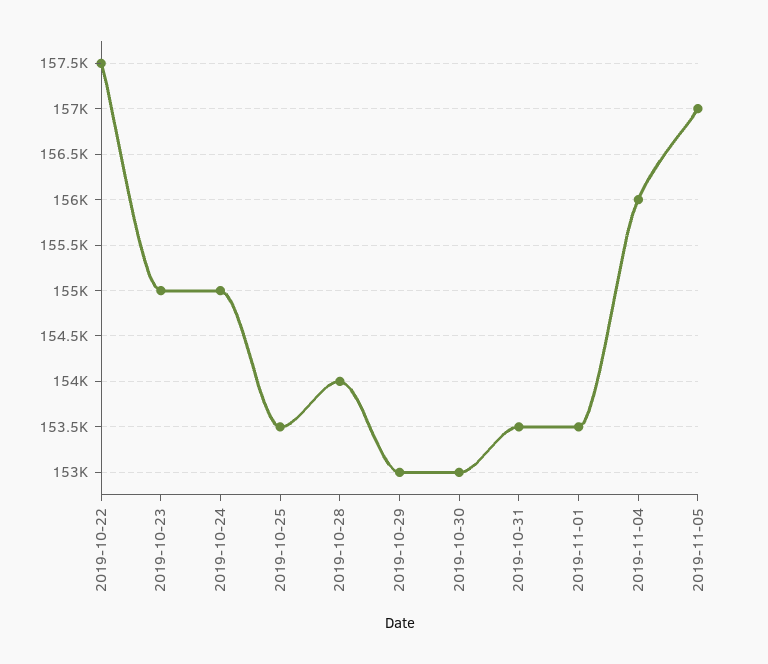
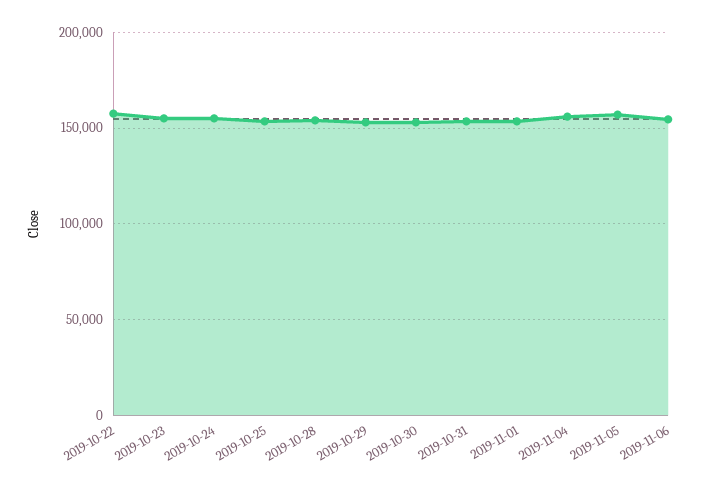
2019-11-06: none -> 155000

